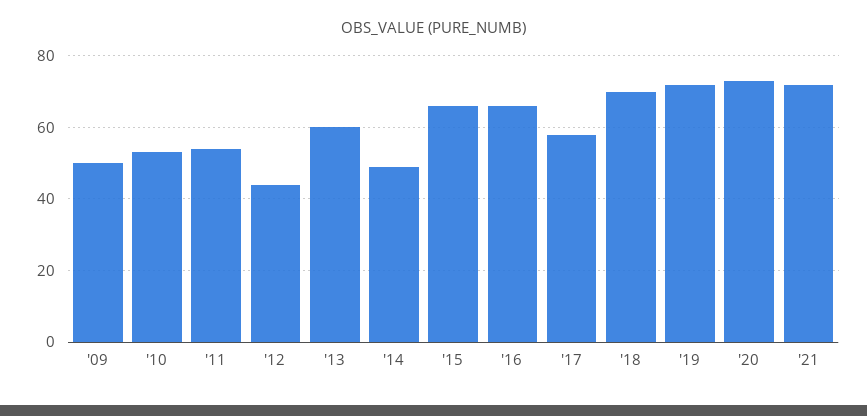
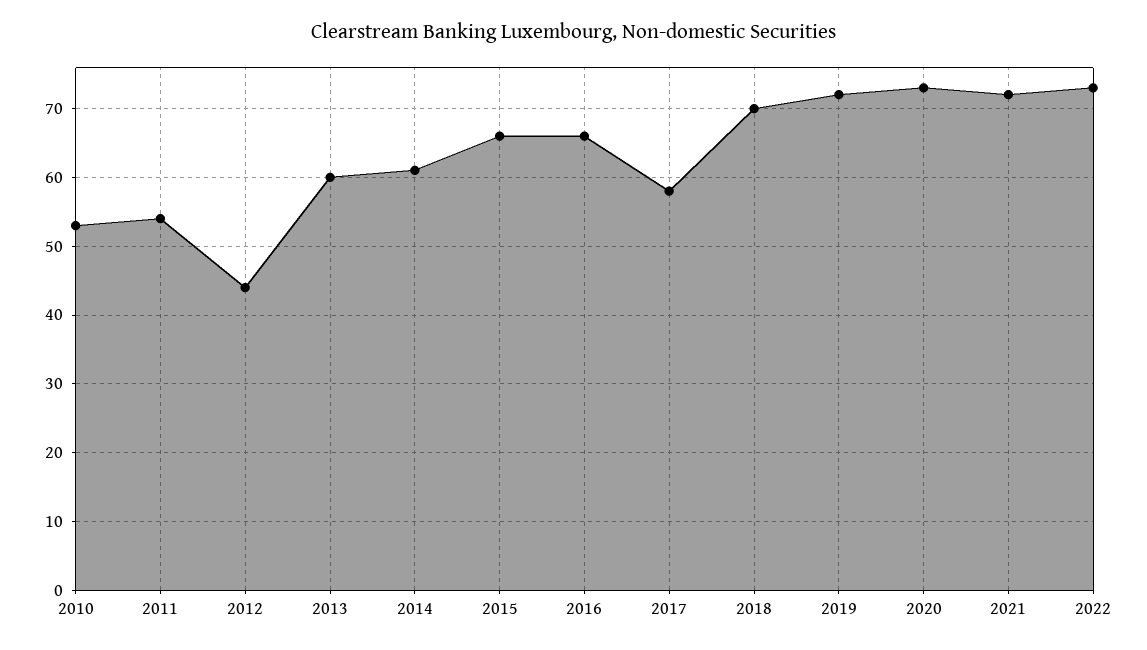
'09: 50 -> none
'14: 50 -> 61
2022: none -> 73

